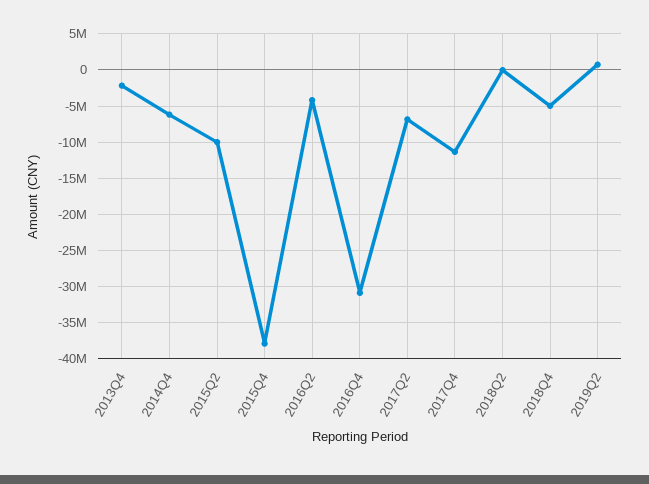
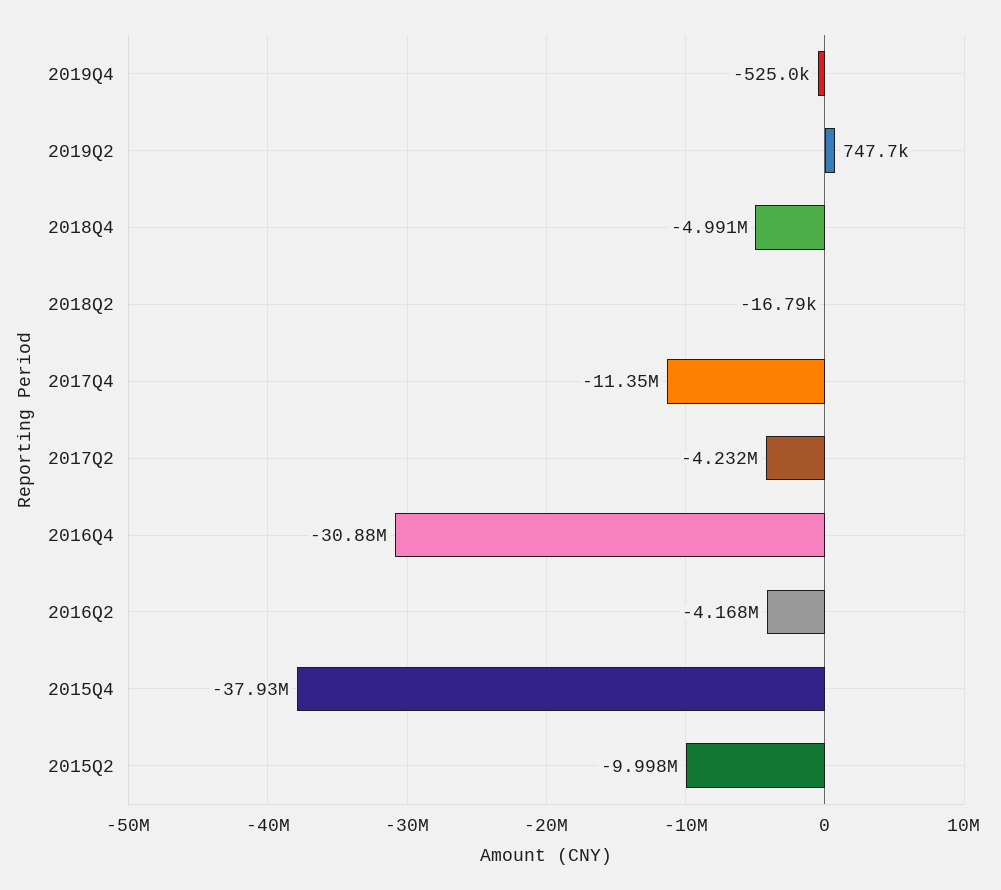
2013Q4: -2000000 -> none
2014Q4: -6000000 -> none
2017Q2: -7000000 -> -4232000
2019Q4: none -> -525000

